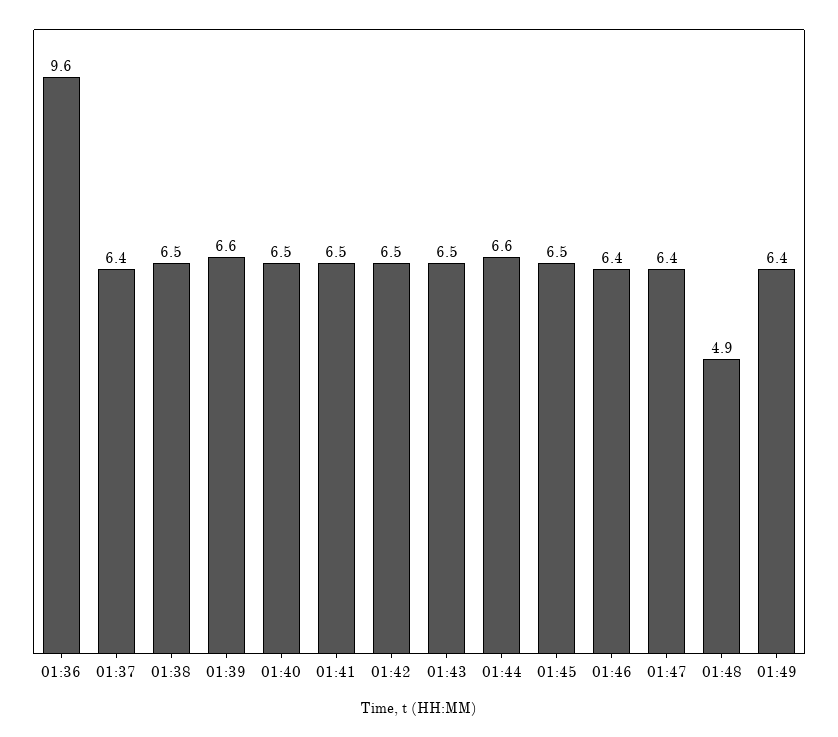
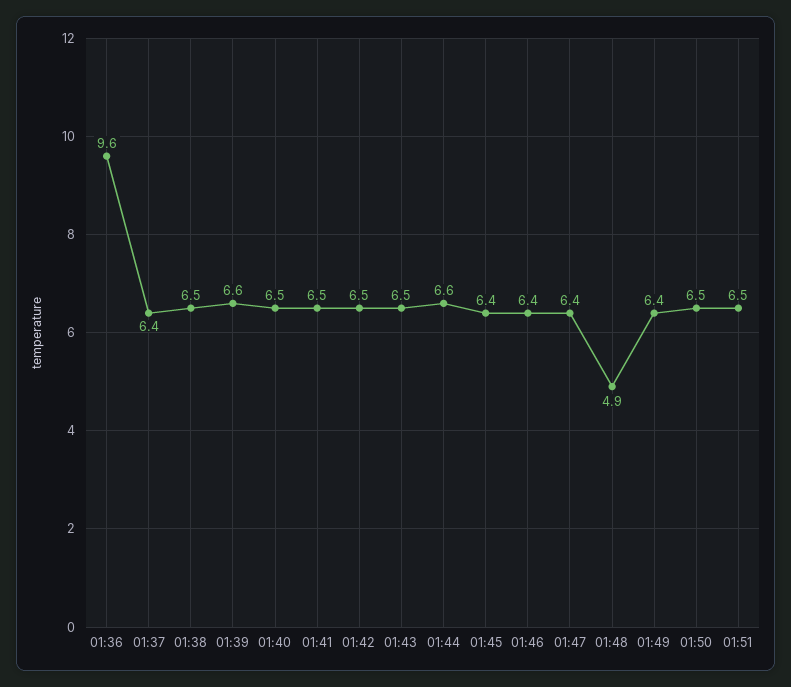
01:45: 6.5 -> 6.4
01:50: none -> 6.5
01:51: none -> 6.5

